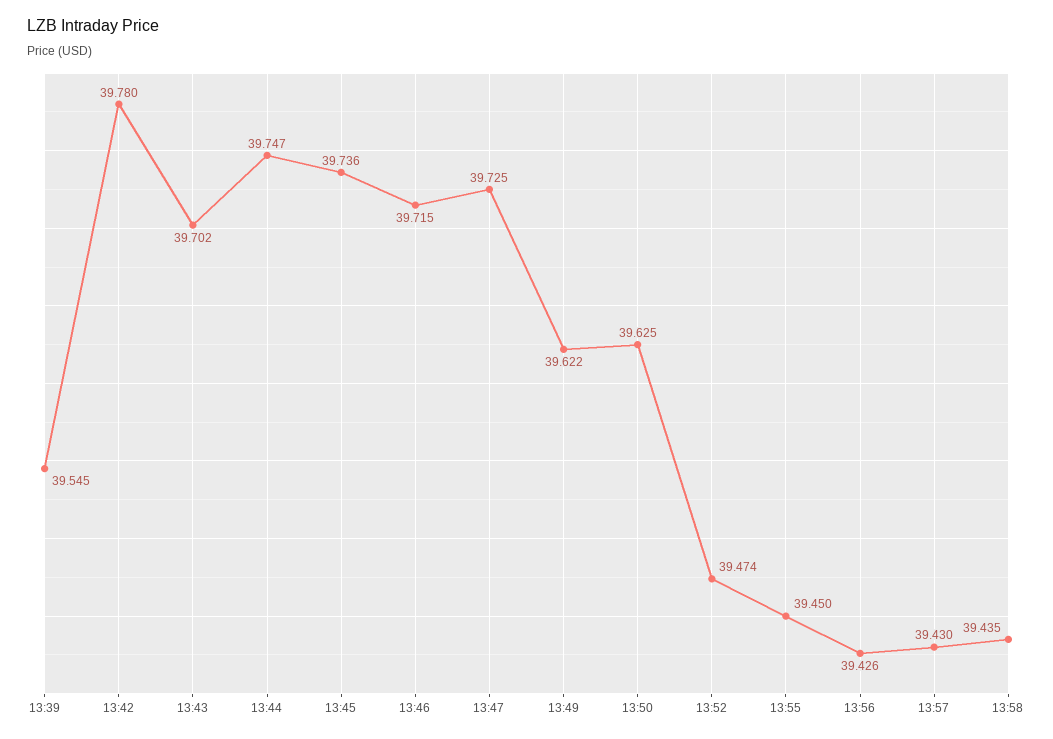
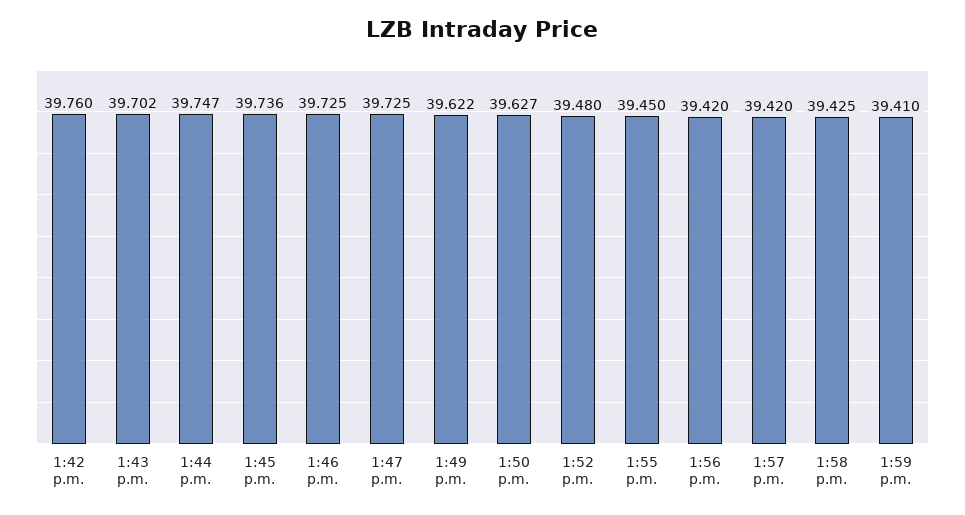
13:39: 39.545 -> none
13:42: 39.78 -> 39.76
13:46: 39.715 -> 39.725
13:50: 39.625 -> 39.627
13:52: 39.474 -> 39.48
13:56: 39.426 -> 39.42
13:57: 39.43 -> 39.42
13:58: 39.435 -> 39.425
1:59 p.m.: none -> 39.41

